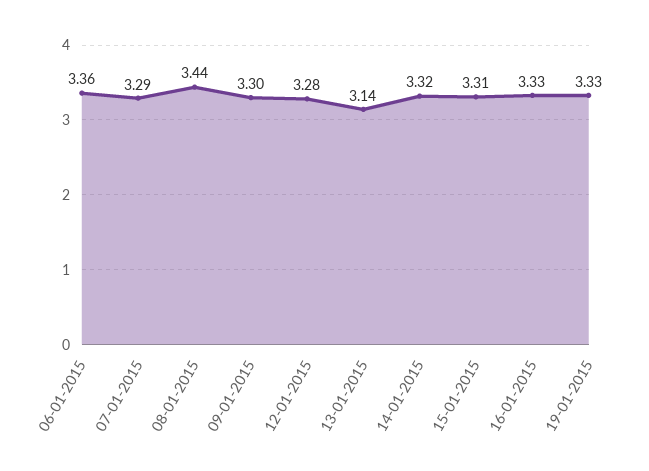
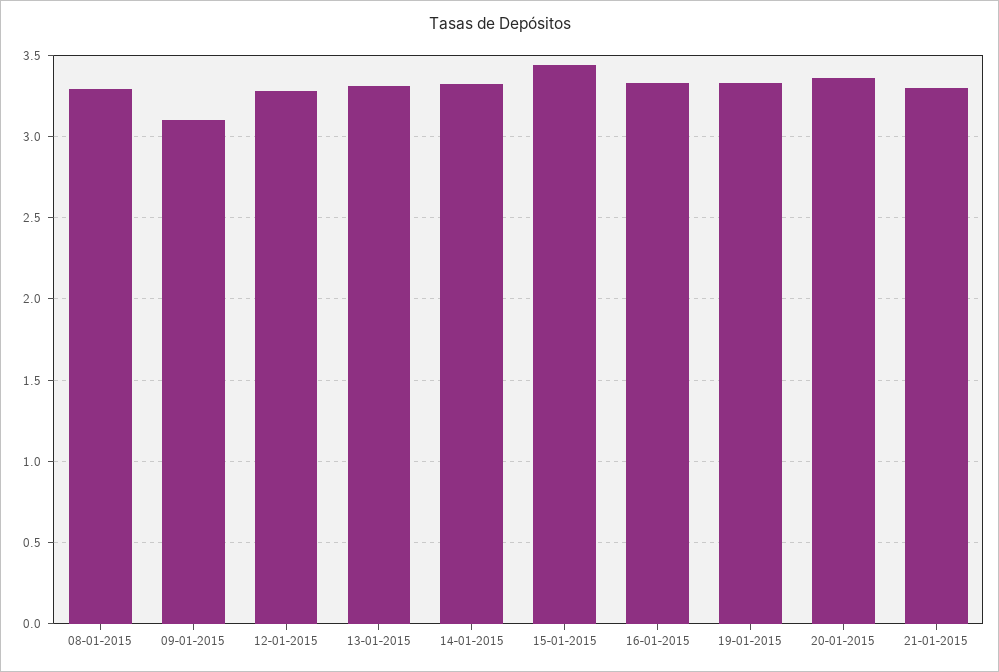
06-01-2015: 3.36 -> none
07-01-2015: 3.29 -> none
08-01-2015: 3.44 -> 3.3
09-01-2015: 3.3 -> 3.1
13-01-2015: 3.14 -> 3.3
15-01-2015: 3.31 -> 3.45
20-01-2015: none -> 3.35
21-01-2015: none -> 3.3

